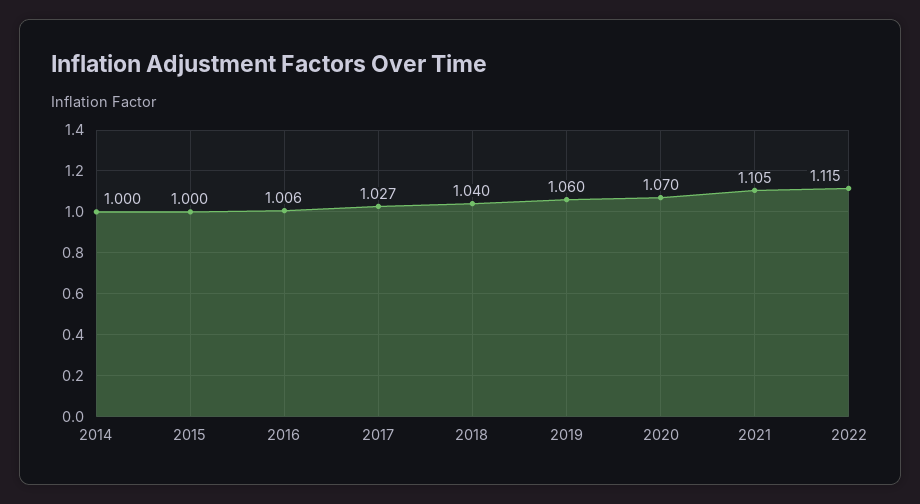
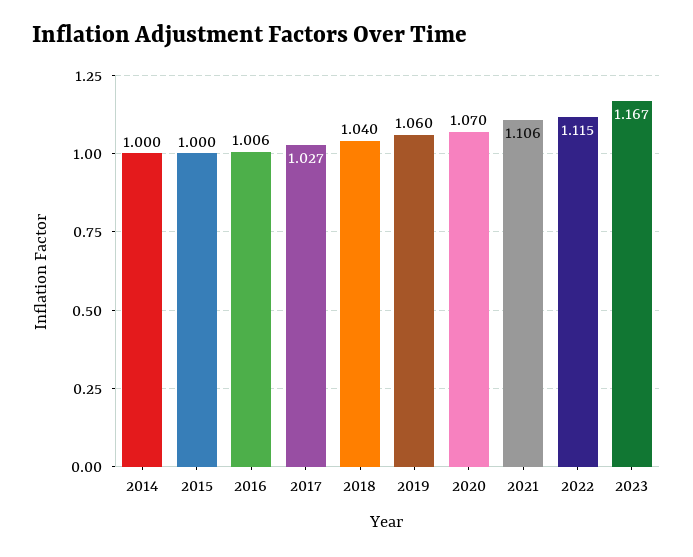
2021: 1.105 -> 1.106
2023: none -> 1.167

